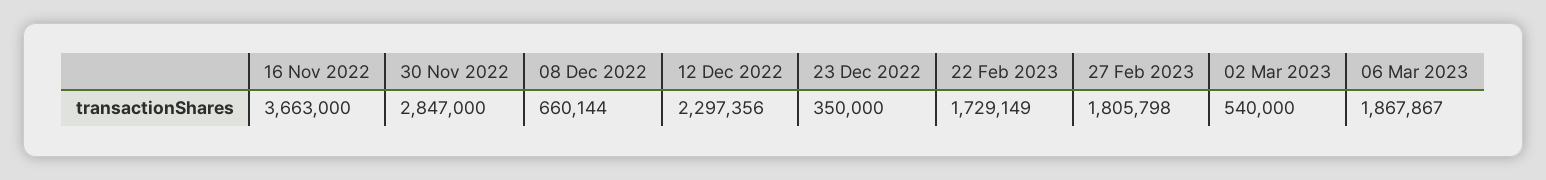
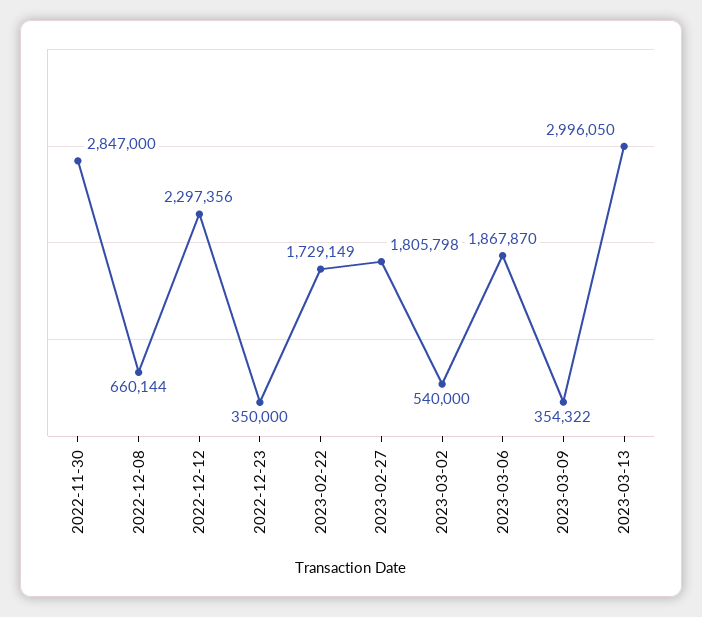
16 Nov 2022: 3663000 -> none
06 Mar 2023: 1867867 -> 1867870
2023-03-09: none -> 354322
2023-03-13: none -> 2996050

